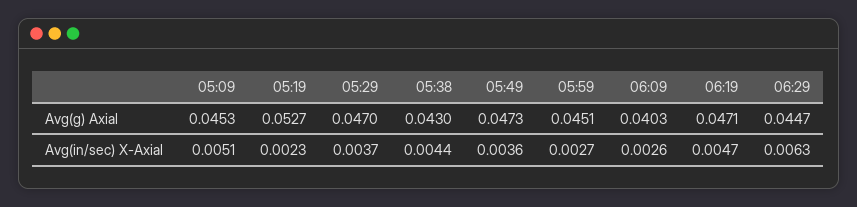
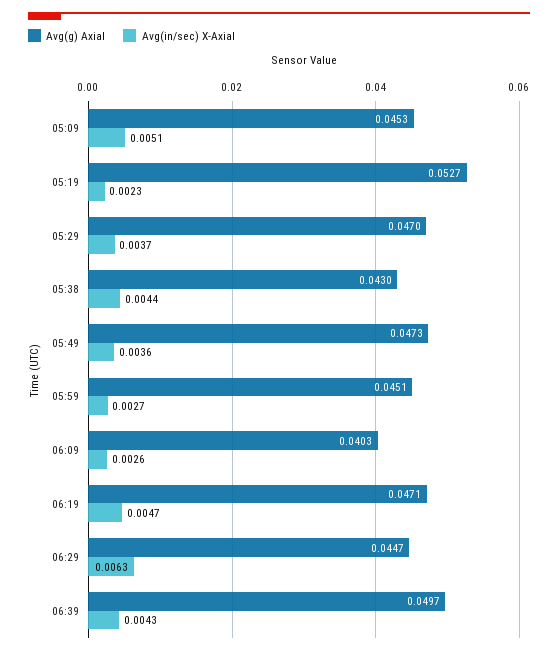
Avg(g) Axial, 06:39: none -> 0.0497
Avg(in/sec) X-Axial, 06:39: none -> 0.0043

